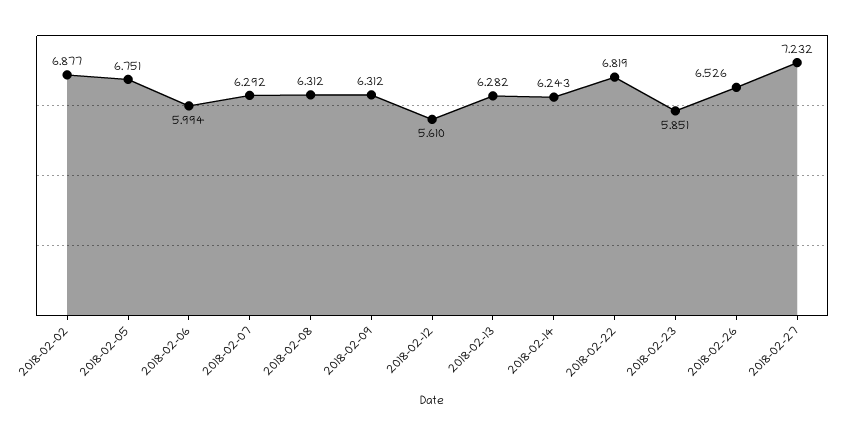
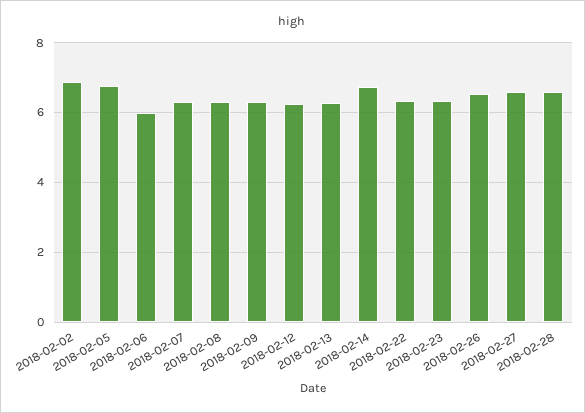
2018-02-12: 5.61 -> 6.2
2018-02-14: 6.243 -> 6.8
2018-02-22: 6.819 -> 6.4
2018-02-23: 5.851 -> 6.4
2018-02-27: 7.232 -> 6.6
2018-02-28: none -> 6.6

